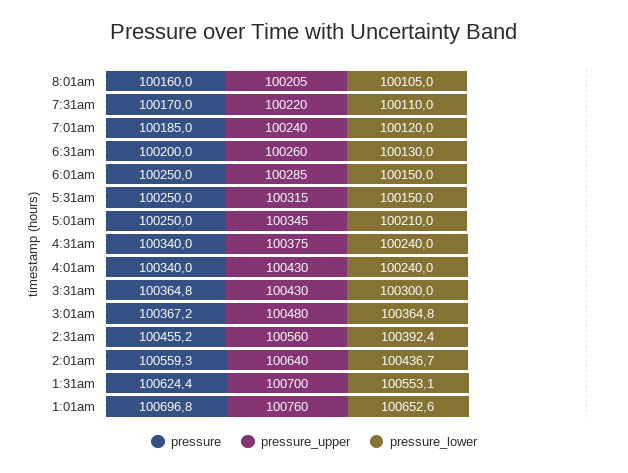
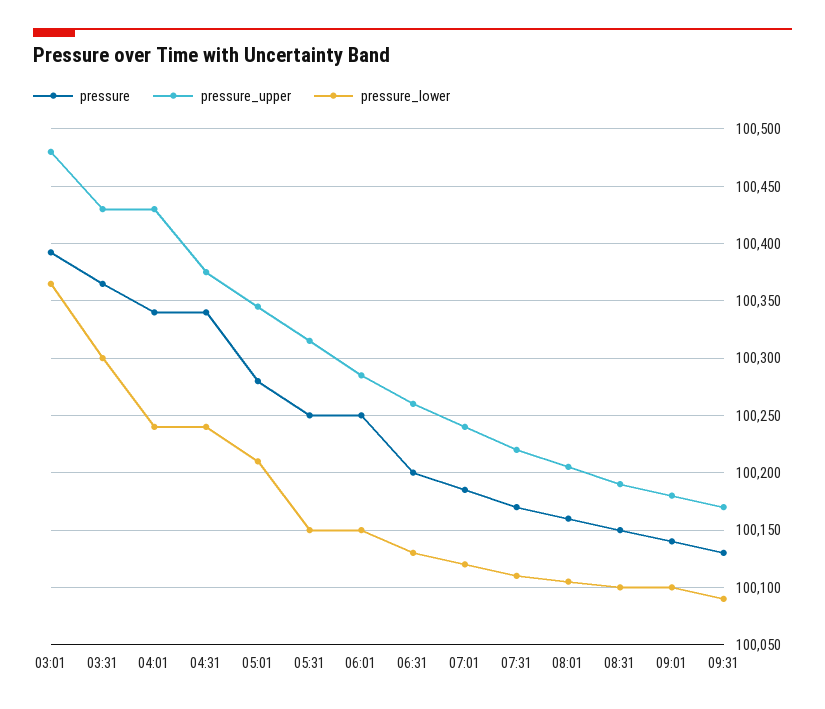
pressure, 5:01am: 100250 -> 100280
pressure, 3:01am: 100367.2 -> 100390
pressure, 2:31am: 100455.2 -> none
pressure_upper, 2:31am: 100560 -> none
pressure_lower, 2:31am: 100392.4 -> none
pressure, 2:01am: 100559.3 -> none
pressure_upper, 2:01am: 100640 -> none
pressure_lower, 2:01am: 100436.7 -> none
pressure, 1:31am: 100624.4 -> none
pressure_upper, 1:31am: 100700 -> none
pressure_lower, 1:31am: 100553.1 -> none
pressure, 1:01am: 100696.8 -> none
pressure_upper, 1:01am: 100760 -> none
pressure_lower, 1:01am: 100652.6 -> none
pressure, 08:31: none -> 100150
pressure_upper, 08:31: none -> 100190
pressure_lower, 08:31: none -> 100100
pressure, 09:01: none -> 100140
pressure_upper, 09:01: none -> 100180
pressure_lower, 09:01: none -> 100100
pressure, 09:31: none -> 100130
pressure_upper, 09:31: none -> 100170
pressure_lower, 09:31: none -> 100090

